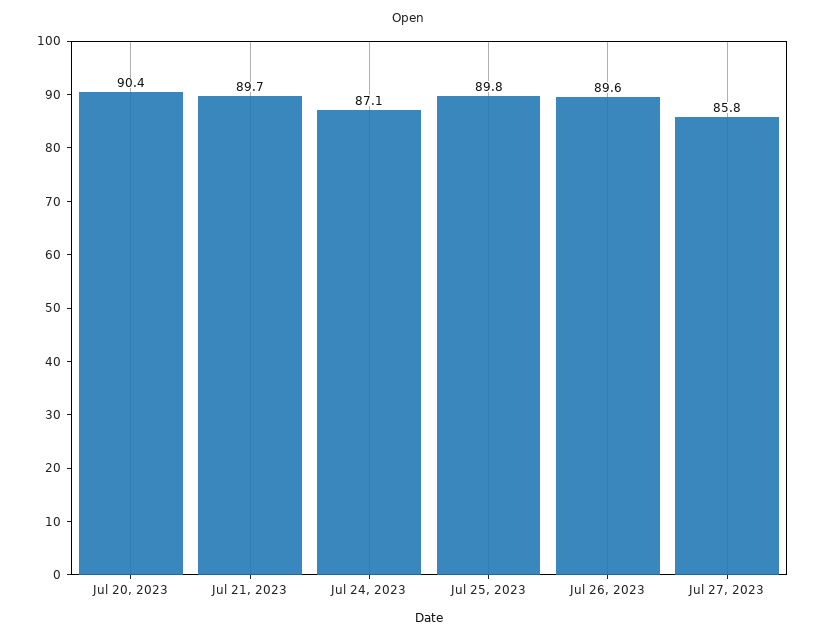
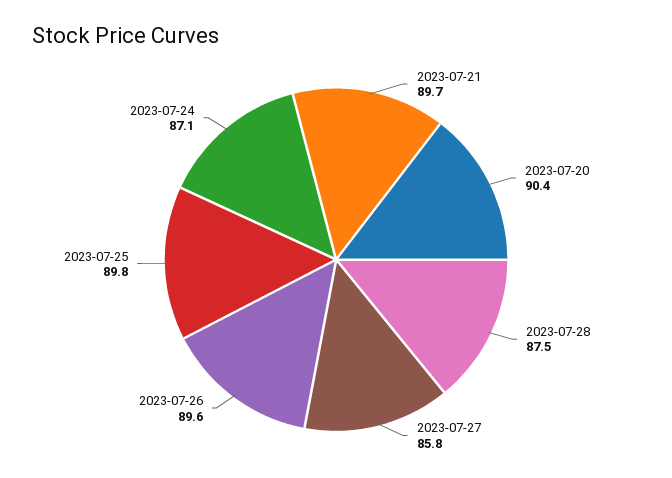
2023-07-28: none -> 87.5

